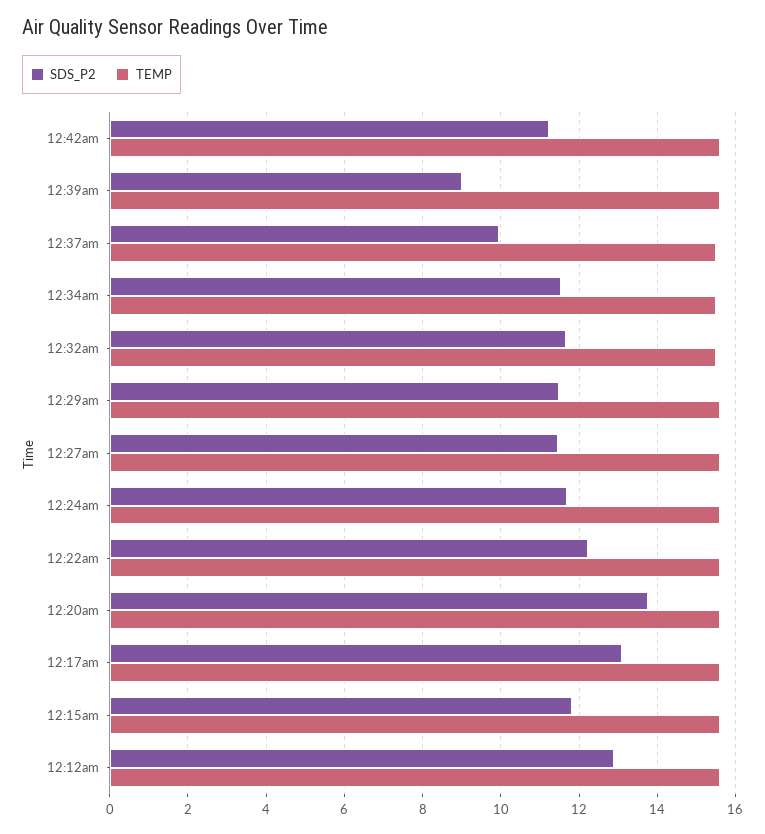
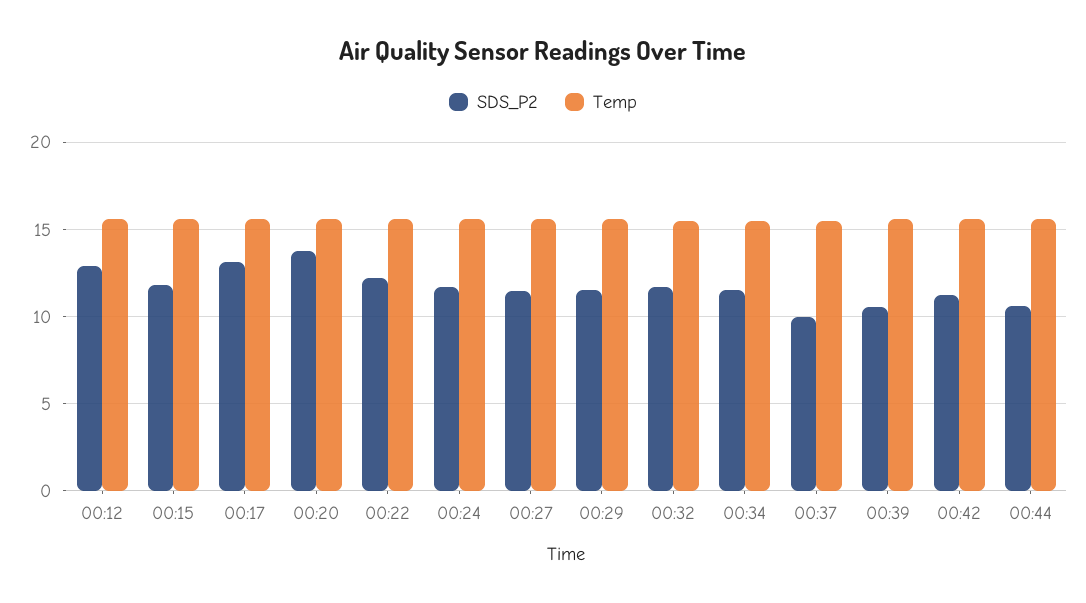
SDS_P2, 12:39am: 9 -> 10.5
SDS_P2, 00:44: none -> 10.5
TEMP, 00:44: none -> 15.5

